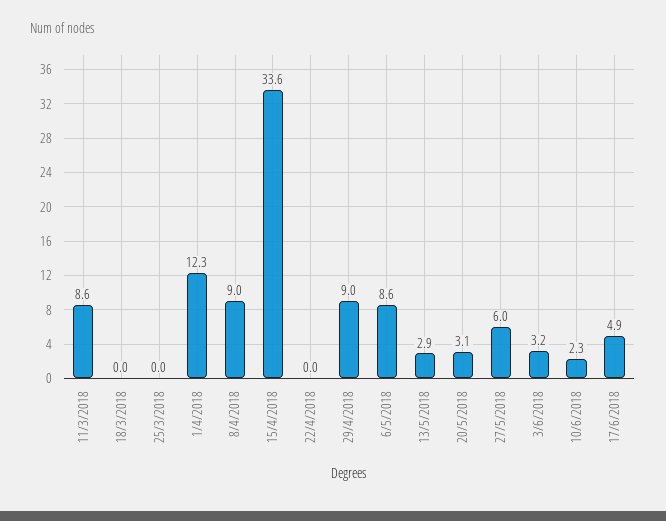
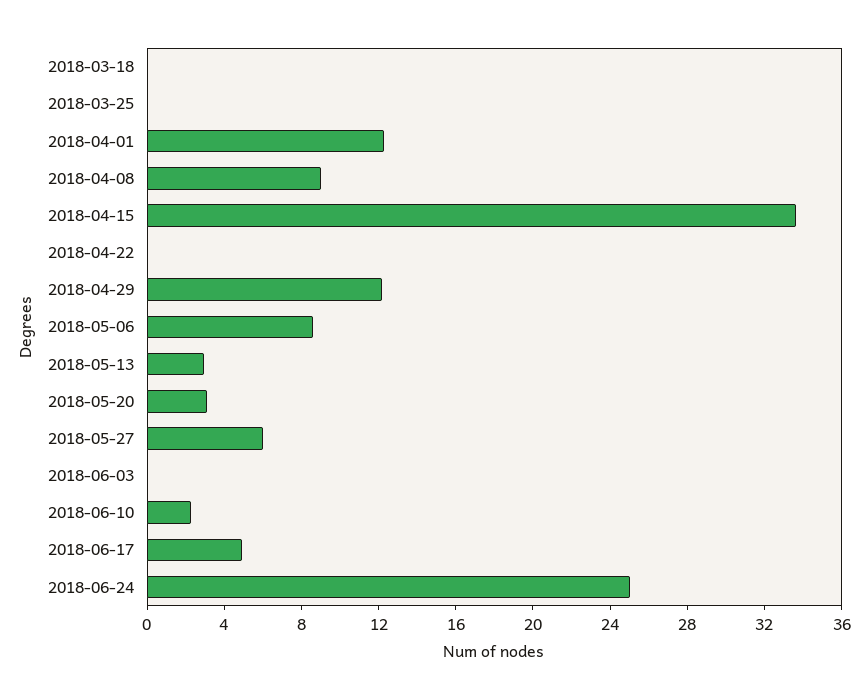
11/3/2018: 8.6 -> none
29/4/2018: 9 -> 12
3/6/2018: 3.2 -> 0
2018-06-24: none -> 25

